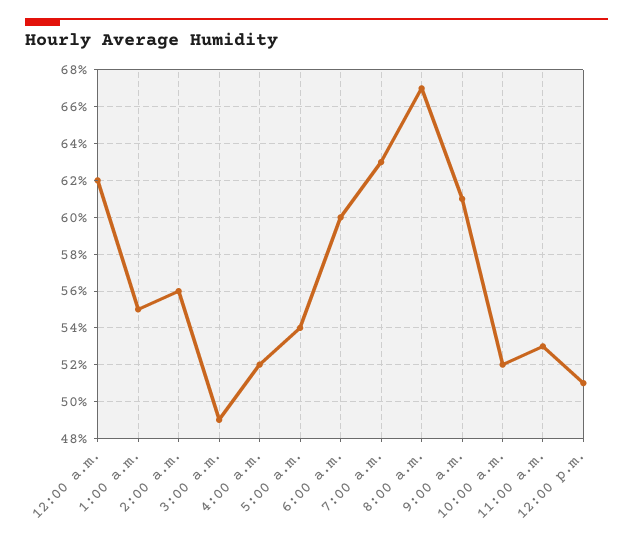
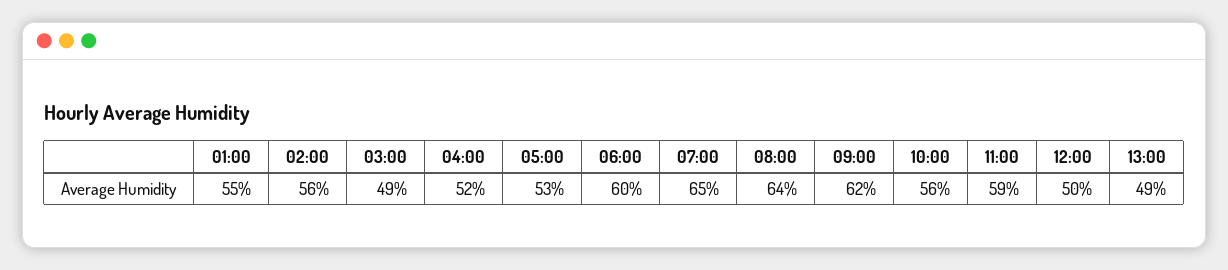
12:00 a.m.: 62 -> none
5:00 a.m.: 54 -> 53
7:00 a.m.: 63 -> 65
8:00 a.m.: 67 -> 64
9:00 a.m.: 61 -> 62
10:00 a.m.: 52 -> 56
11:00 a.m.: 53 -> 59
12:00 p.m.: 51 -> 50
13:00: none -> 49

